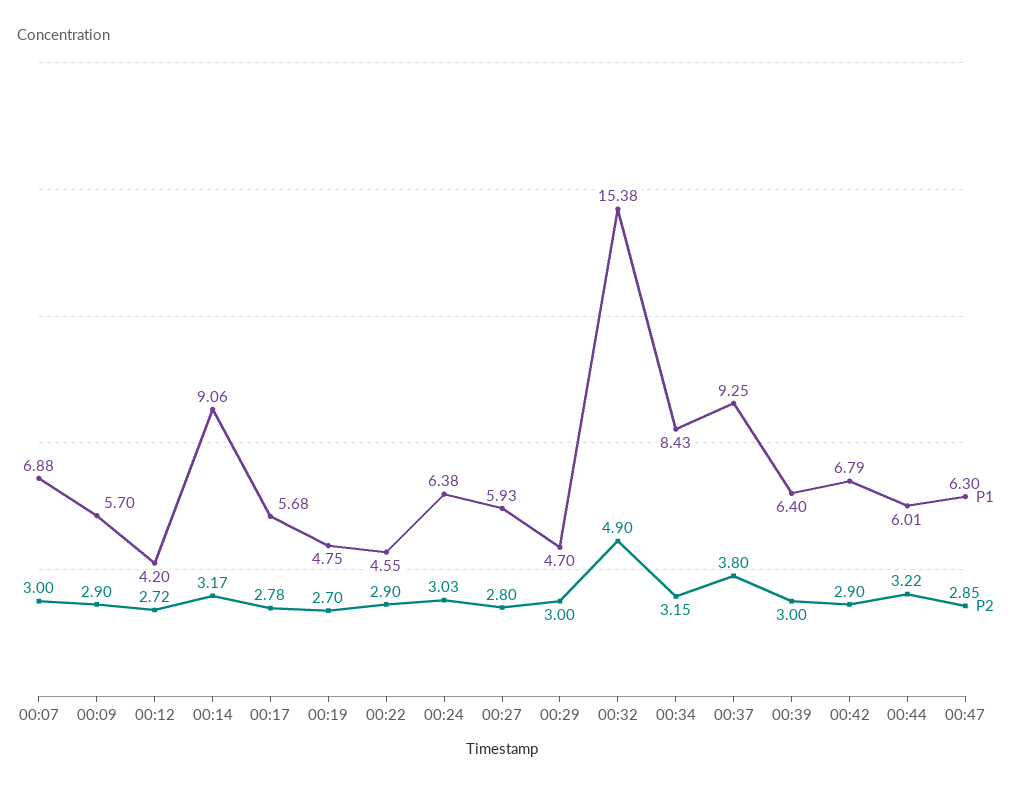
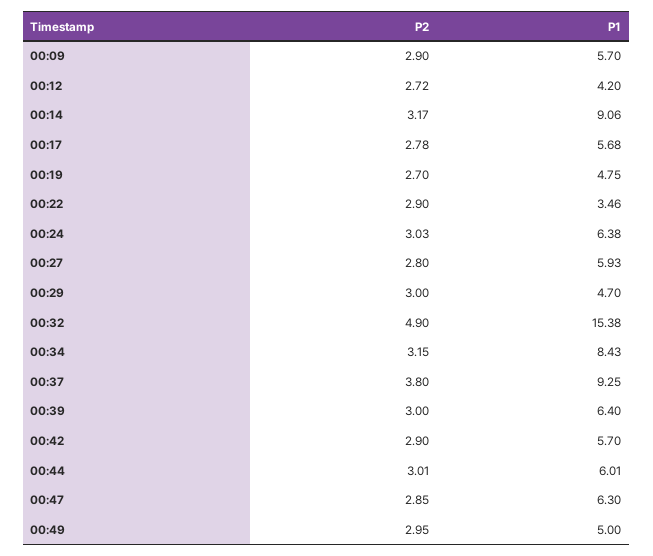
P1, 00:07: 6.88 -> none
P2, 00:07: 3 -> none
P1, 00:22: 4.55 -> 3.46
P1, 00:42: 6.79 -> 5.7
P2, 00:44: 3.22 -> 3.01
P2, 00:49: none -> 2.95
P1, 00:49: none -> 5

